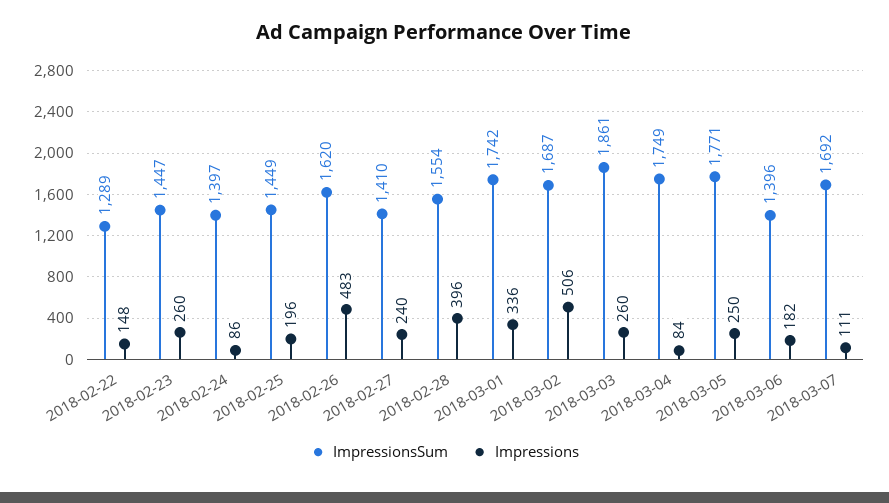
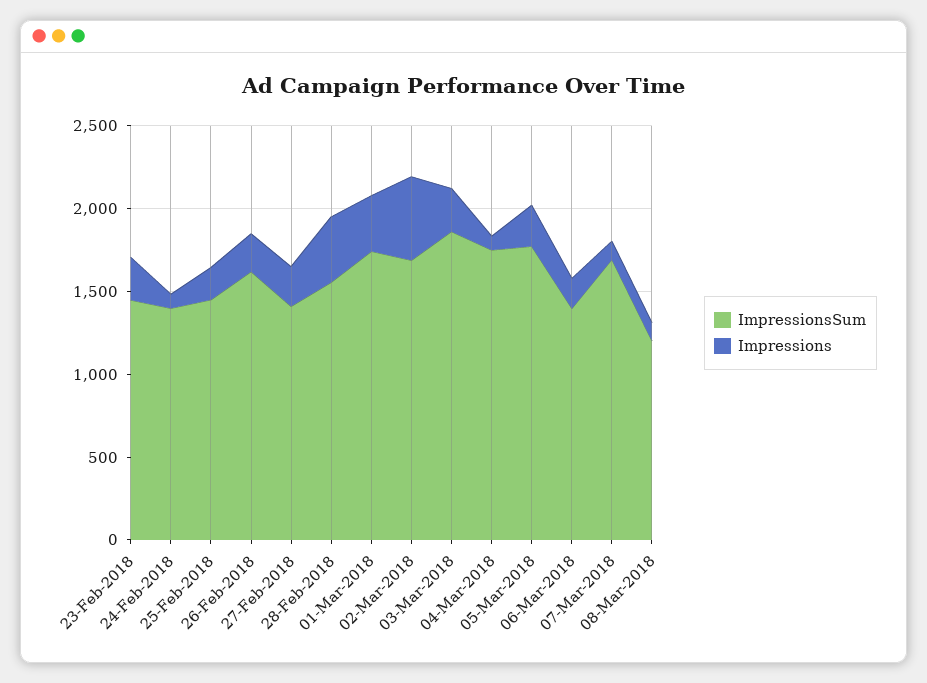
ImpressionsSum, 2018-02-22: 1289 -> none
Impressions, 2018-02-22: 148 -> none
Impressions, 2018-02-26: 483 -> 200
ImpressionsSum, 08-Mar-2018: none -> 1200
Impressions, 08-Mar-2018: none -> 100

